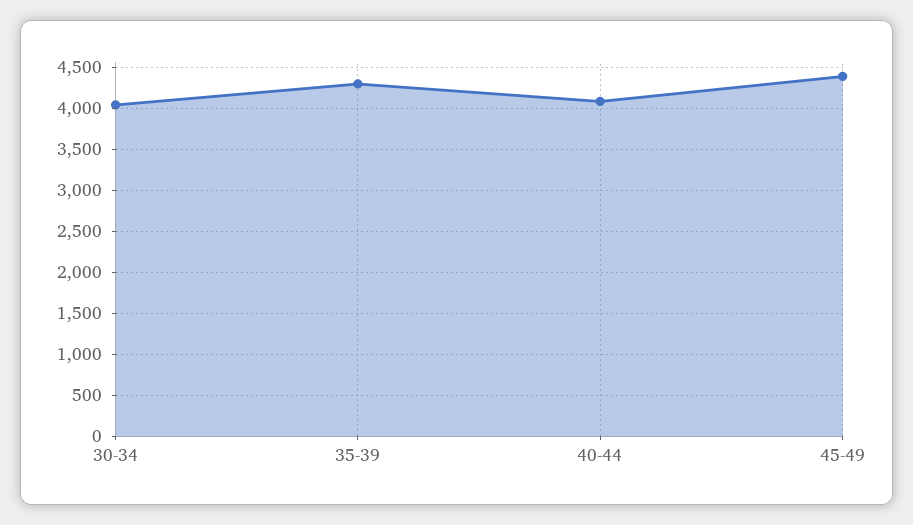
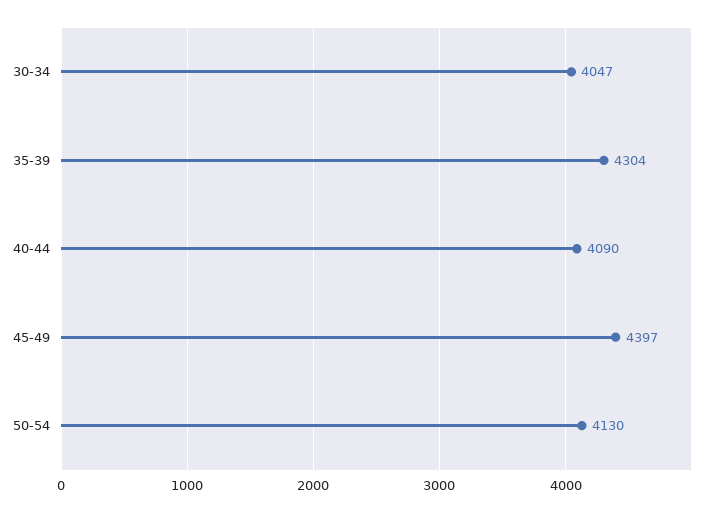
50-54: none -> 4130

